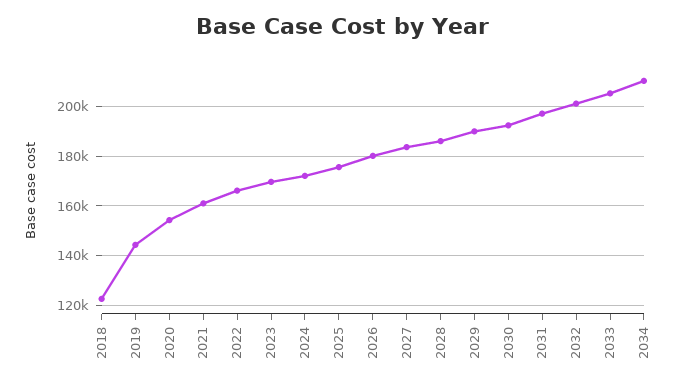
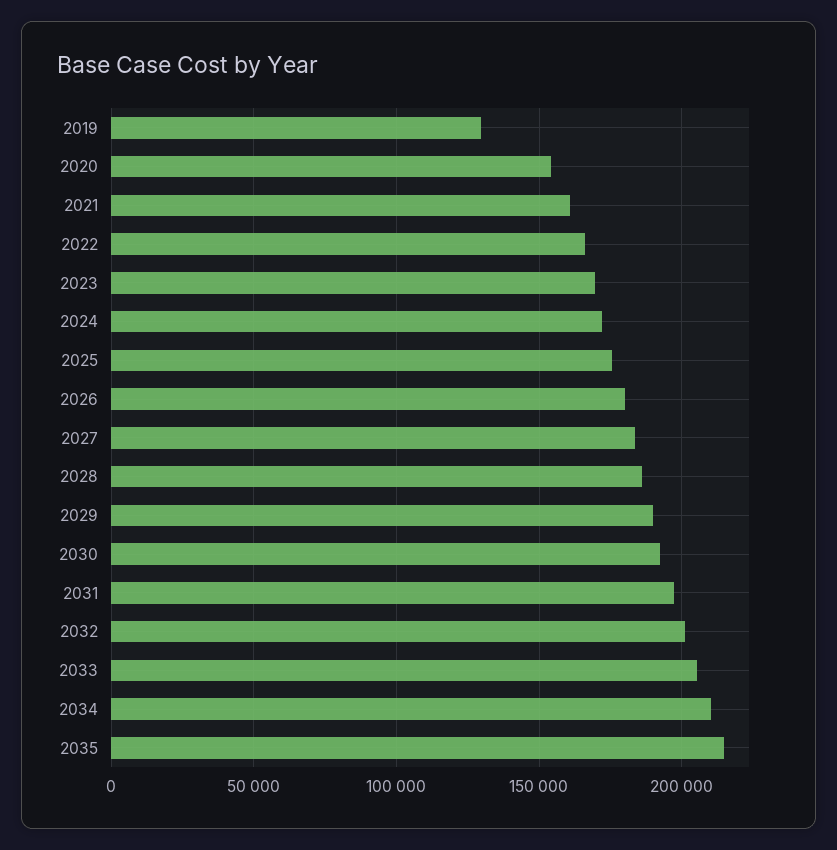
2018: 122500 -> none
2019: 145000 -> 130000
2035: none -> 215000

